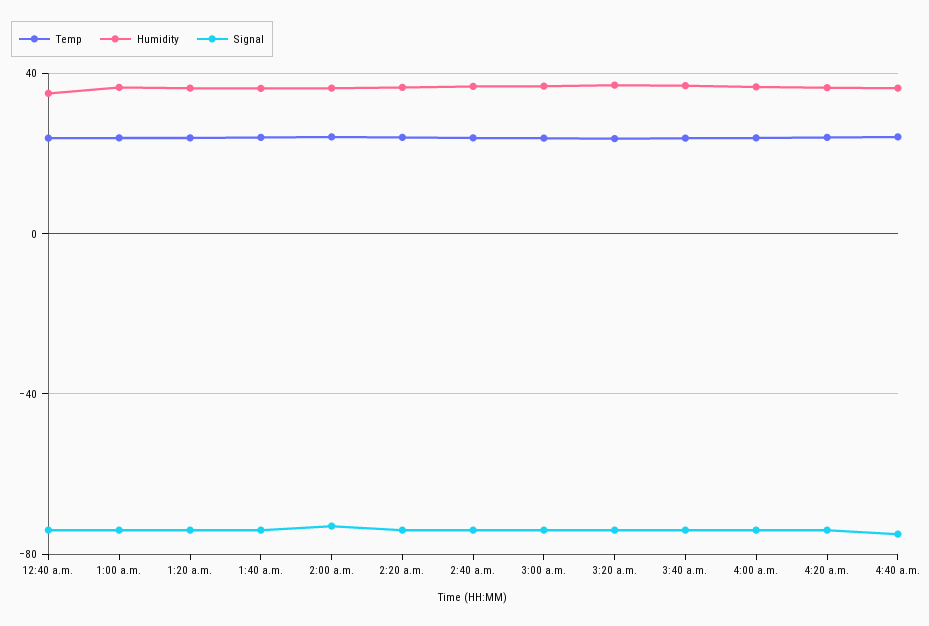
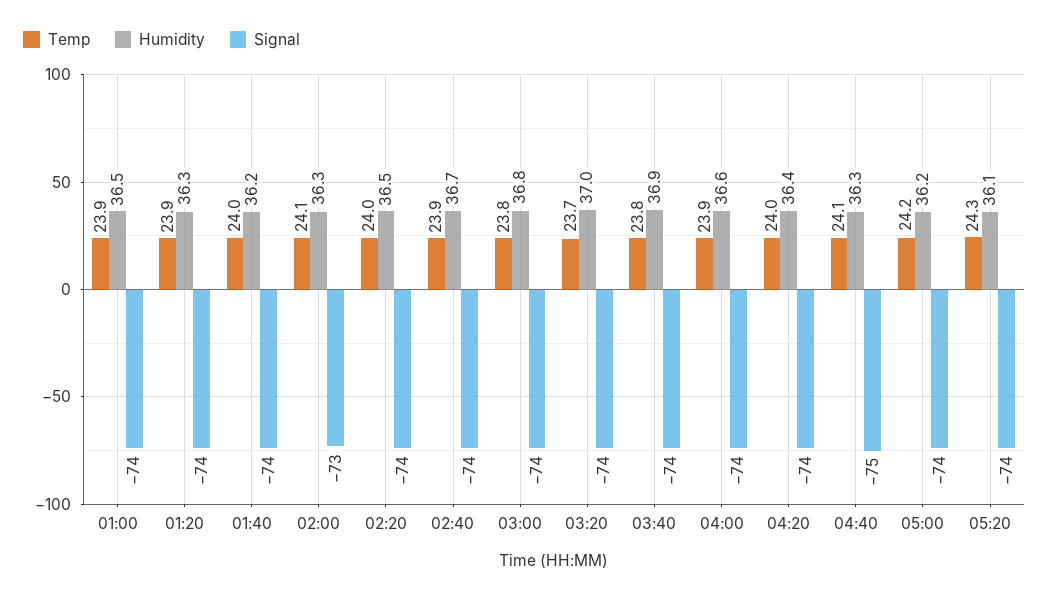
Temp, 12:40 a.m.: 25 -> none
Humidity, 12:40 a.m.: 35 -> none
Signal, 12:40 a.m.: -75 -> none
Temp, 05:00: none -> 24.2
Humidity, 05:00: none -> 36.2
Signal, 05:00: none -> -74
Temp, 05:20: none -> 24.3
Humidity, 05:20: none -> 36.1
Signal, 05:20: none -> -74

